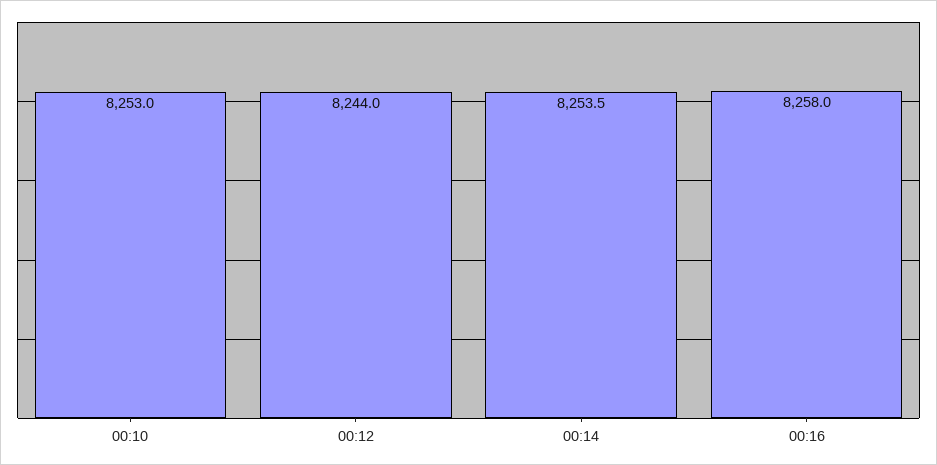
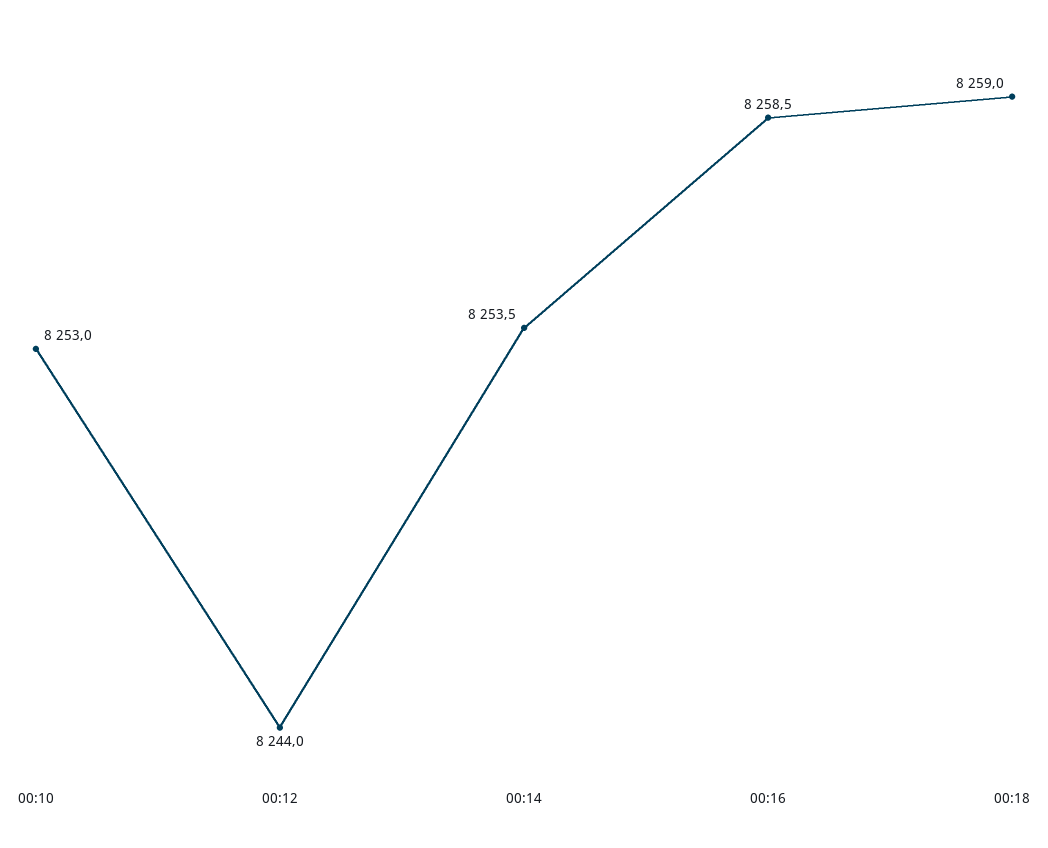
00:16: 8258 -> 8258.5
00:18: none -> 8259

